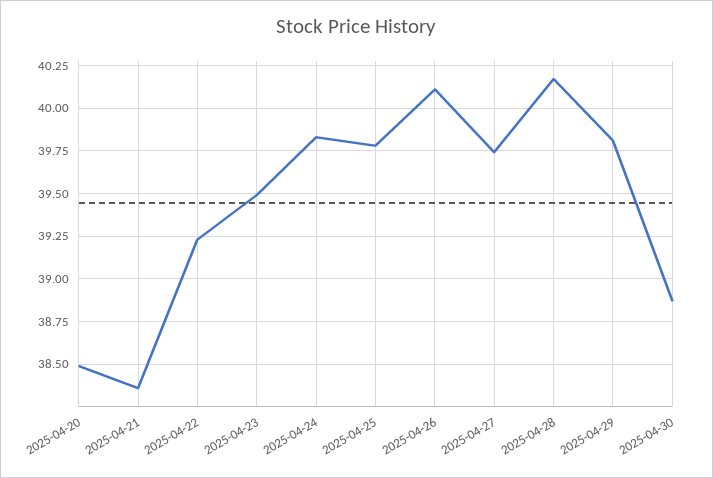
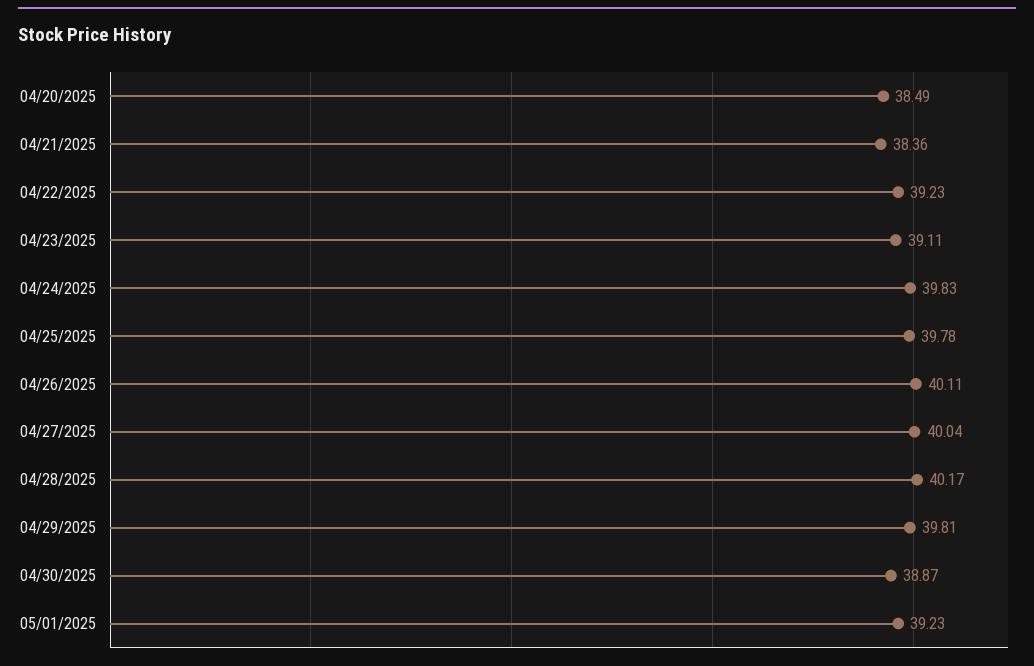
2025-04-23: 39.5 -> 39.11
2025-04-27: 39.75 -> 40.04
05/01/2025: none -> 39.23

